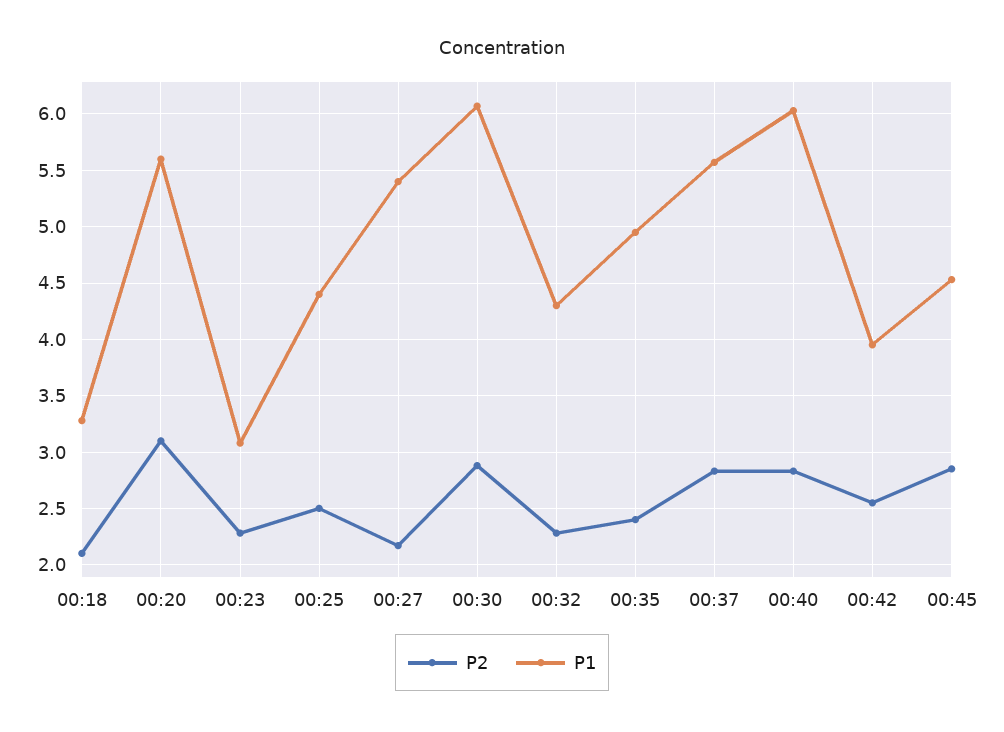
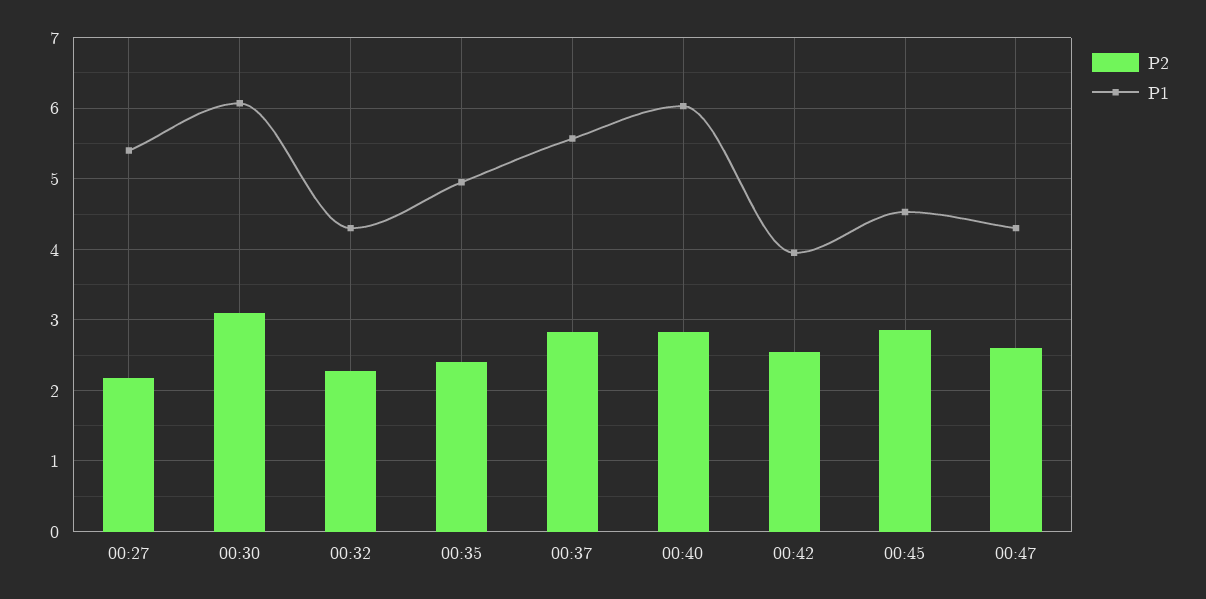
P2, 00:18: 2.1 -> none
P1, 00:18: 3.3 -> none
P2, 00:20: 3.1 -> none
P1, 00:20: 5.6 -> none
P2, 00:23: 2.3 -> none
P1, 00:23: 3.1 -> none
P2, 00:25: 2.5 -> none
P1, 00:25: 4.4 -> none
P2, 00:30: 2.9 -> 3.1
P2, 00:47: none -> 2.6
P1, 00:47: none -> 4.3

